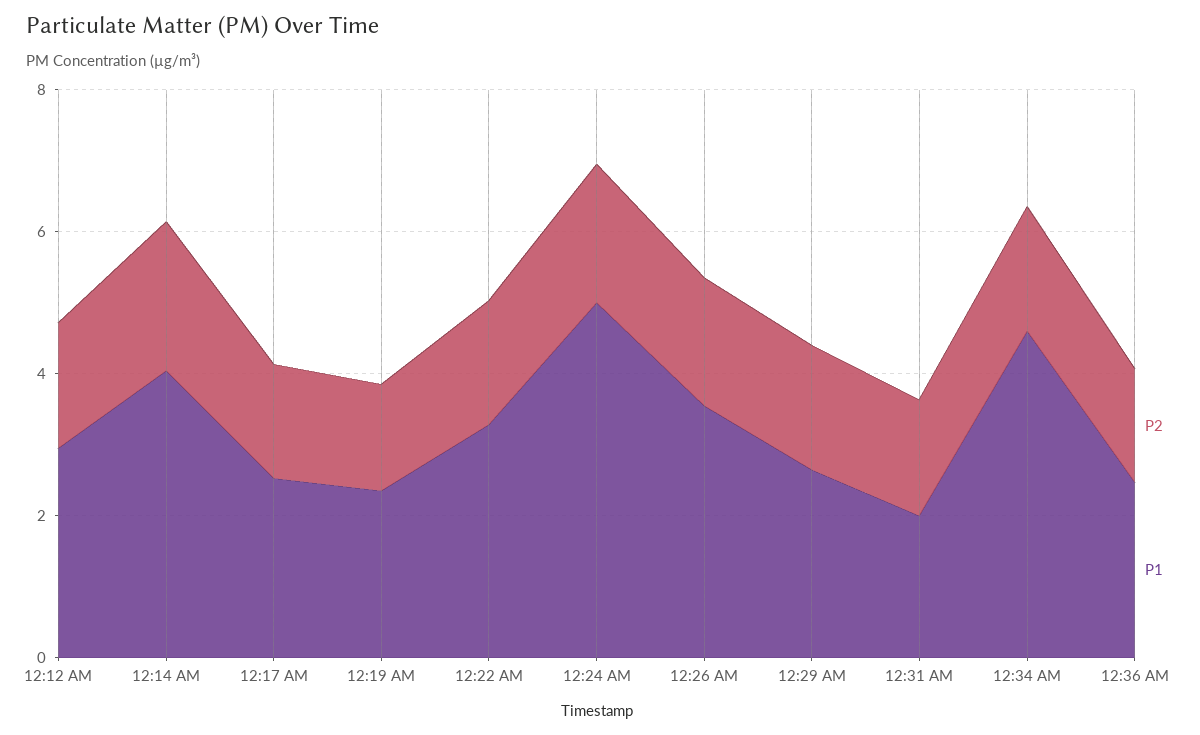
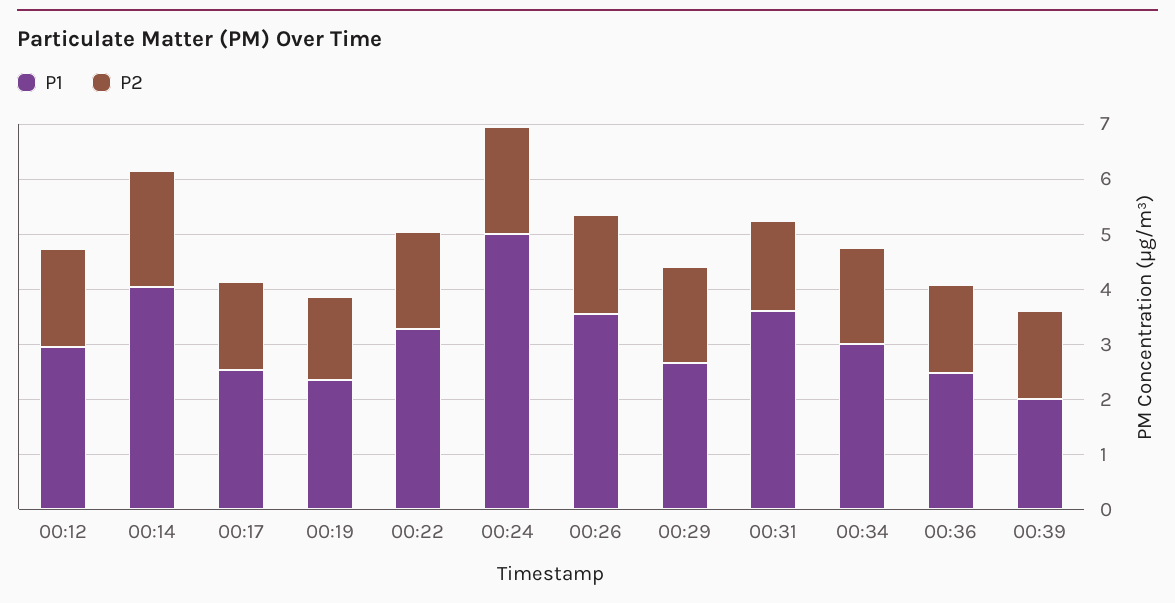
P1, 12:31 AM: 2 -> 3.6
P1, 12:34 AM: 4.5 -> 3
P1, 00:39: none -> 2
P2, 00:39: none -> 1.6

